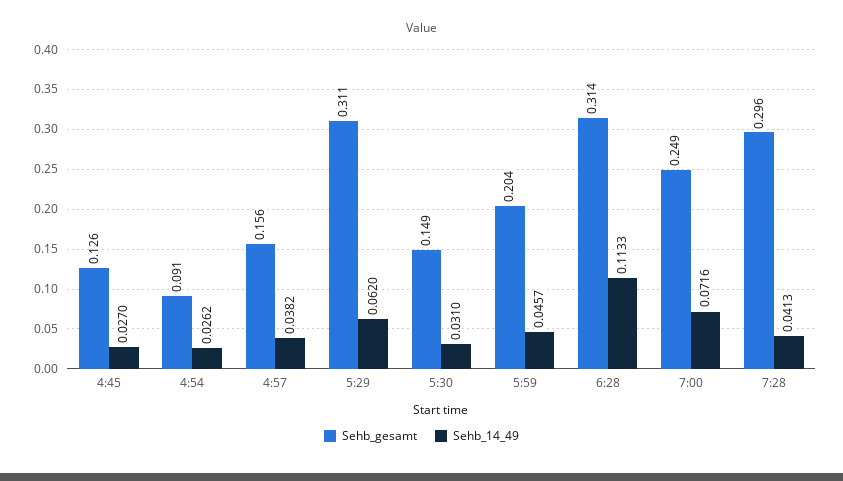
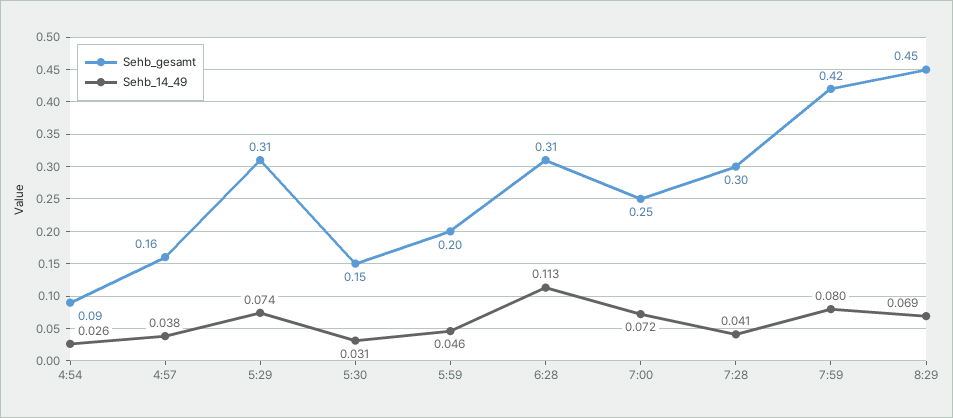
Sehb_gesamt, 4:45: 0.126 -> none
Sehb_14_49, 4:45: 0.027 -> none
Sehb_14_49, 5:29: 0.062 -> 0.074
Sehb_gesamt, 7:59: none -> 0.42
Sehb_14_49, 7:59: none -> 0.08
Sehb_gesamt, 8:29: none -> 0.45
Sehb_14_49, 8:29: none -> 0.069

